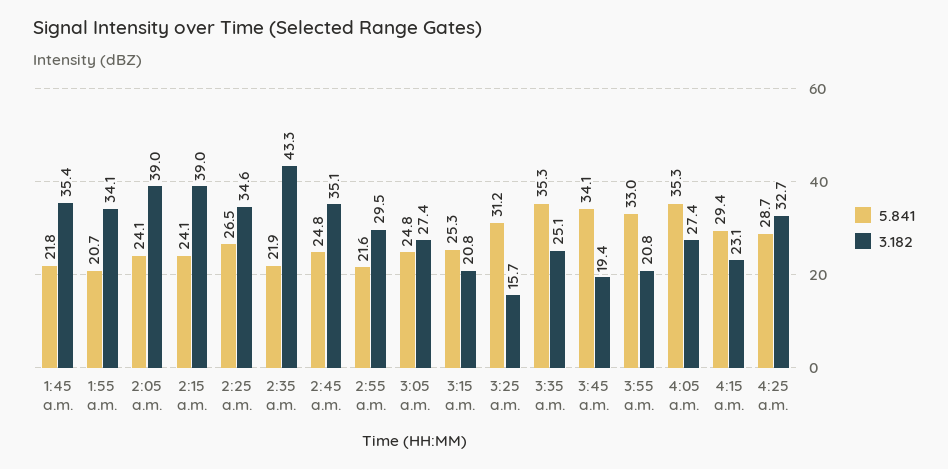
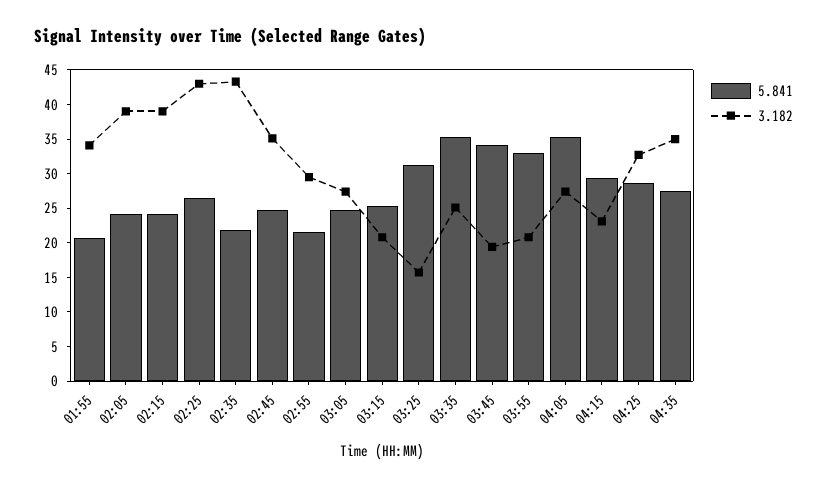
5.841, 1:45 a.m.: 21.8 -> none
3.182, 1:45 a.m.: 35.4 -> none
3.182, 2:25 a.m.: 34.6 -> 42.5
5.841, 04:35: none -> 27.5
3.182, 04:35: none -> 35

